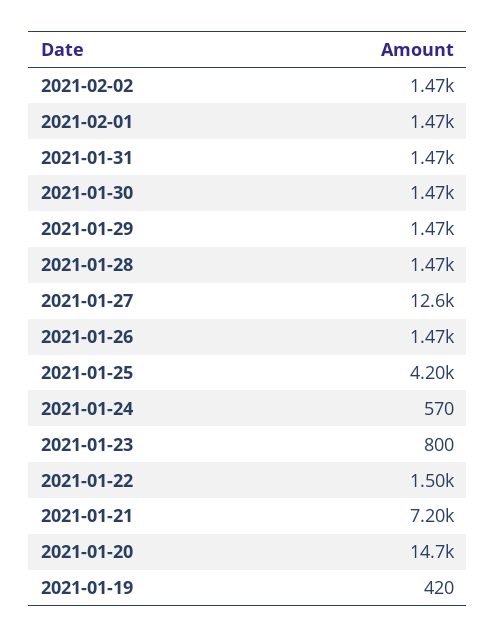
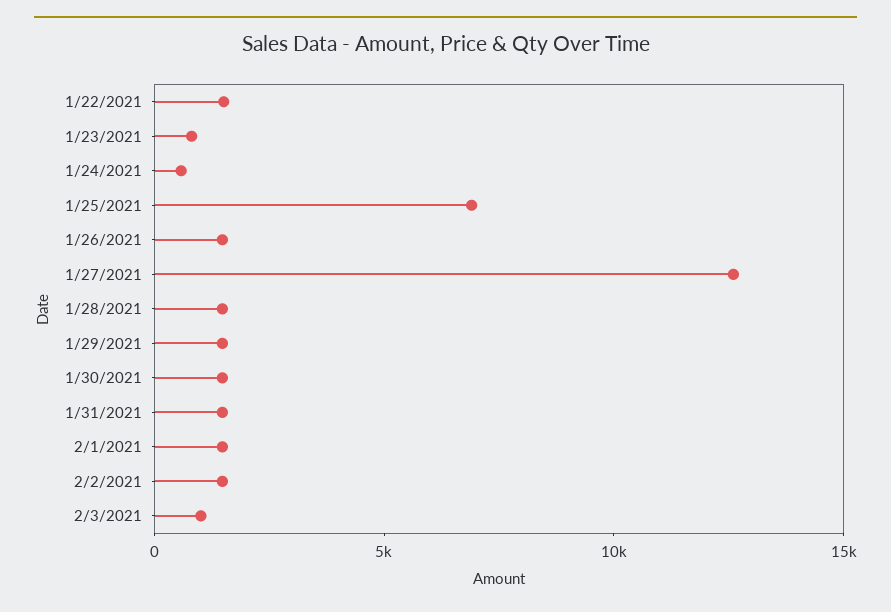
2021-01-25: 4200 -> 7000
2021-01-21: 7200 -> none
2021-01-20: 14700 -> none
2021-01-19: 420 -> none
2/3/2021: none -> 1000

